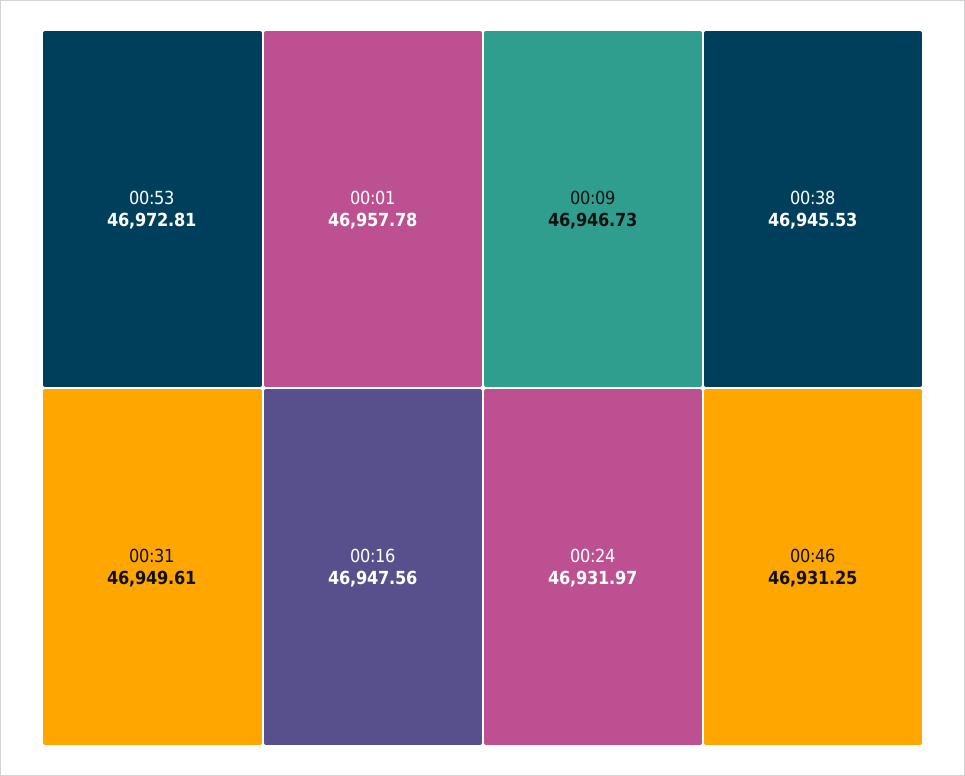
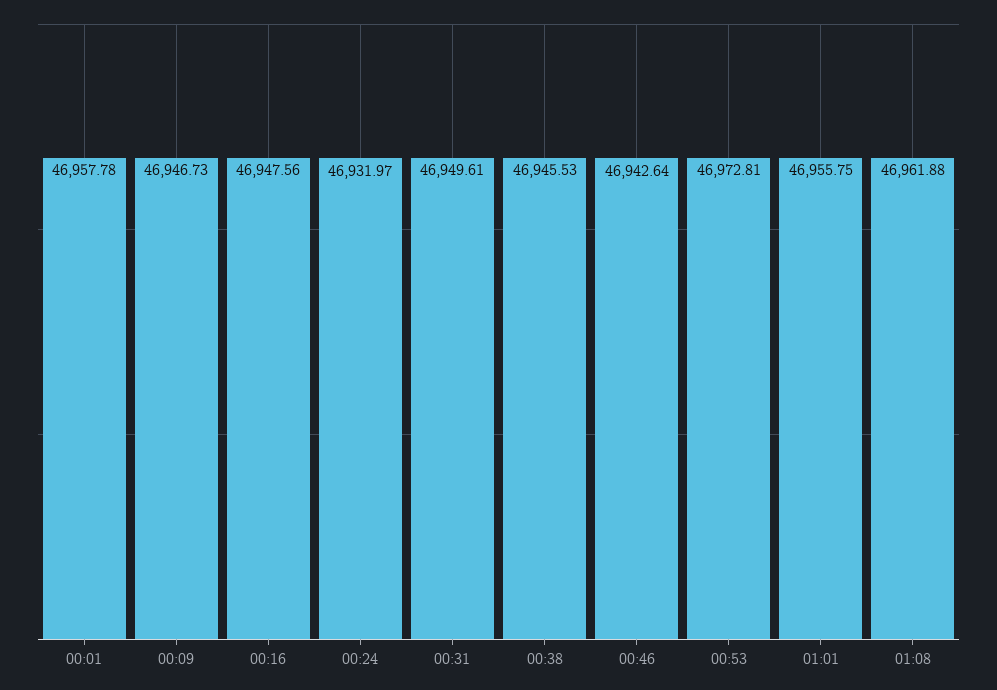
00:46: 46931.25 -> 46942.64
01:01: none -> 46955.75
01:08: none -> 46961.88

